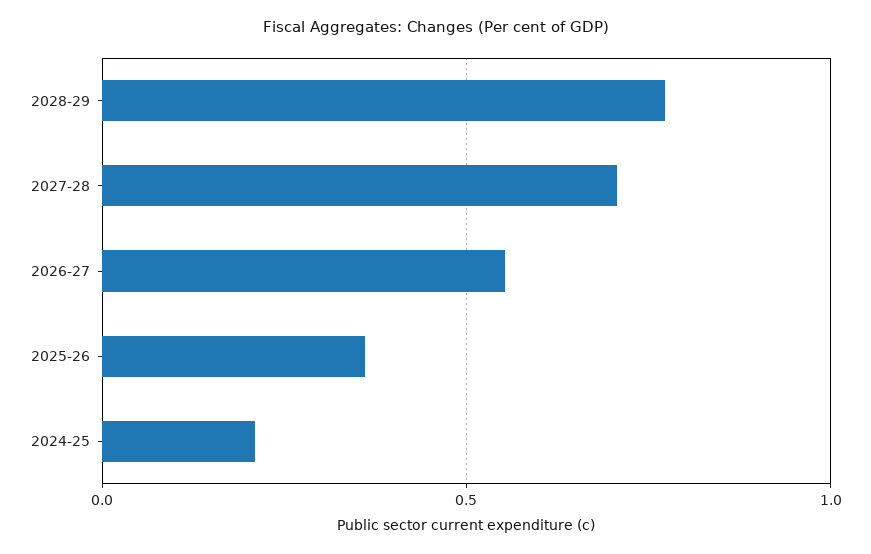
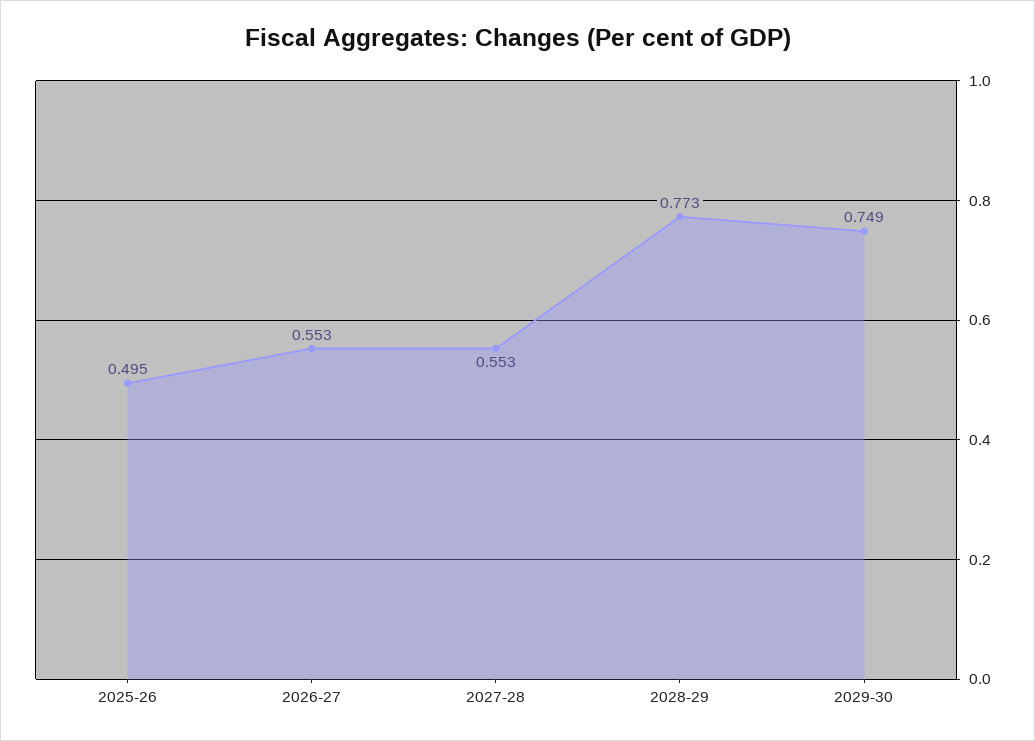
2027-28: 0.7 -> 0.553
2025-26: 0.35 -> 0.495
2024-25: 0.2 -> none
2029-30: none -> 0.749

